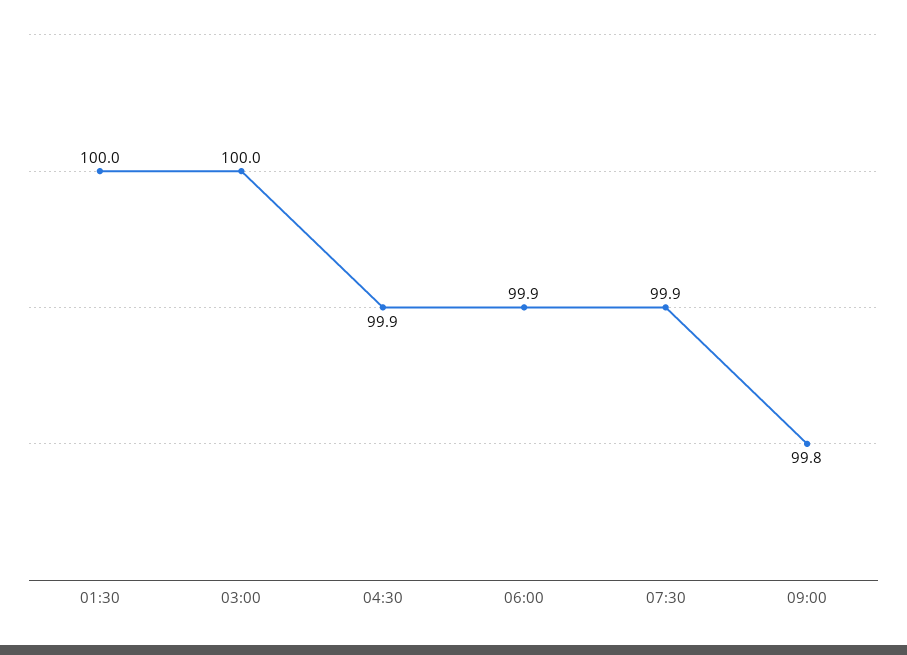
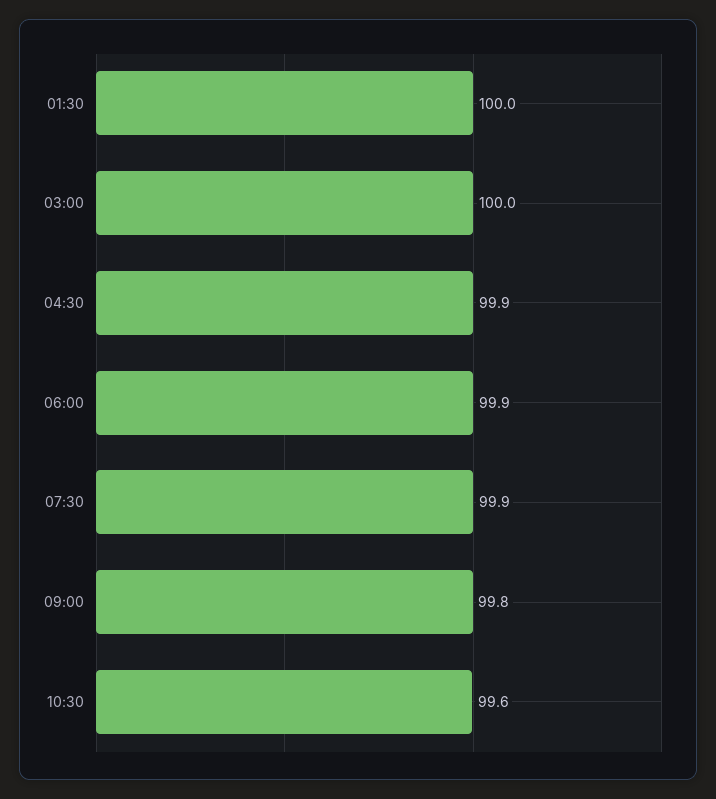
10:30: none -> 99.6

